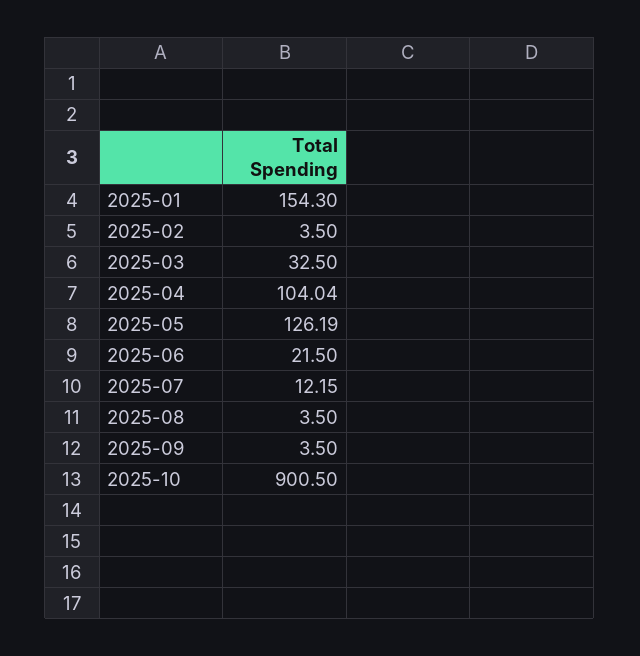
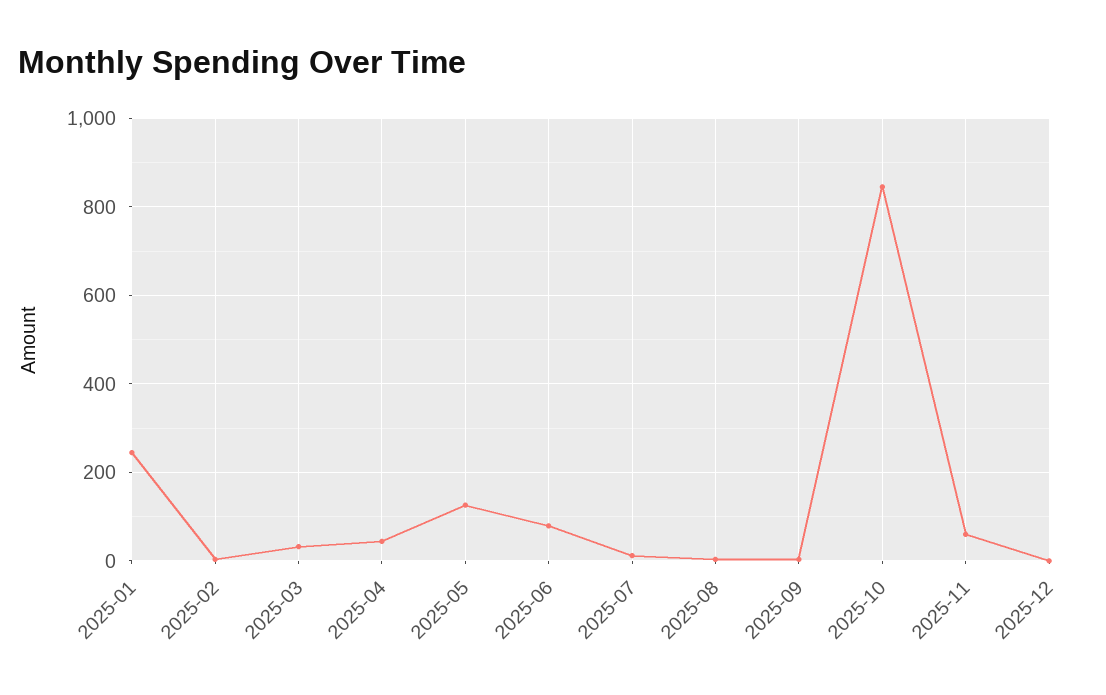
2025-01: 154.3 -> 240
2025-04: 104.04 -> 40
2025-06: 21.5 -> 80
2025-10: 900.5 -> 840
2025-11: none -> 60
2025-12: none -> 0

